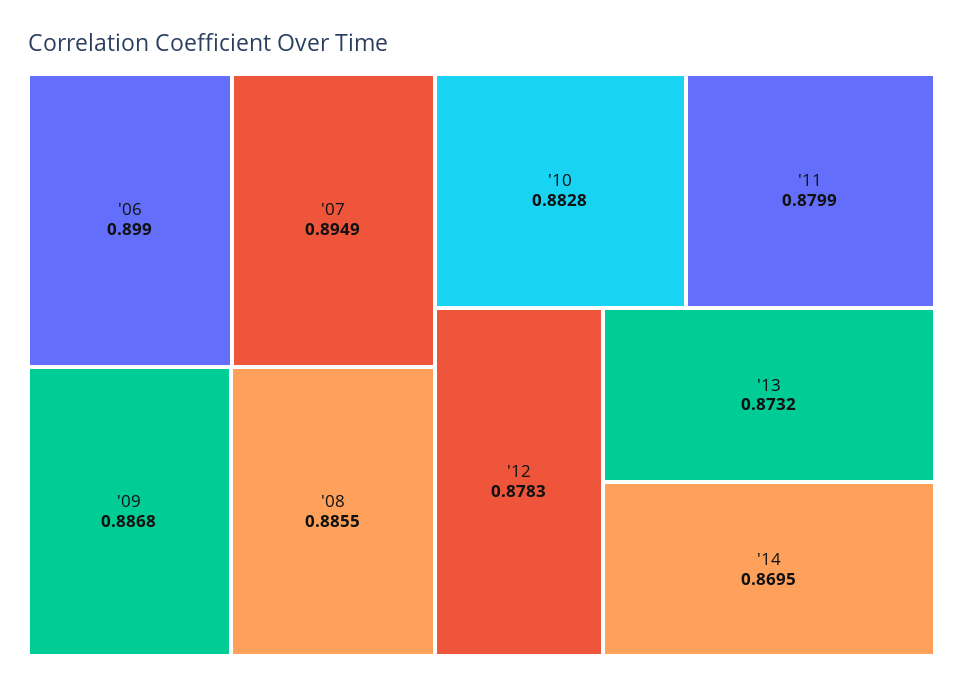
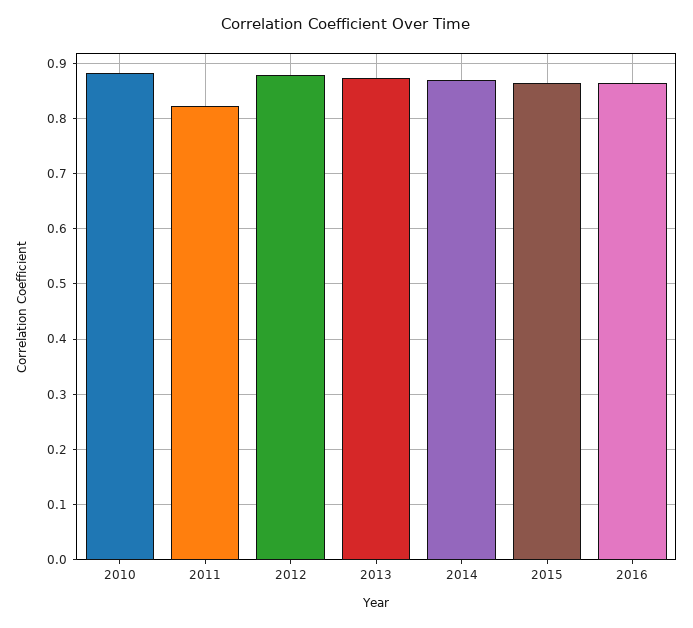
'06: 0.899 -> none
'07: 0.8949 -> none
'09: 0.8868 -> none
'08: 0.8855 -> none
'11: 0.8799 -> 0.82
2015: none -> 0.86
2016: none -> 0.86

